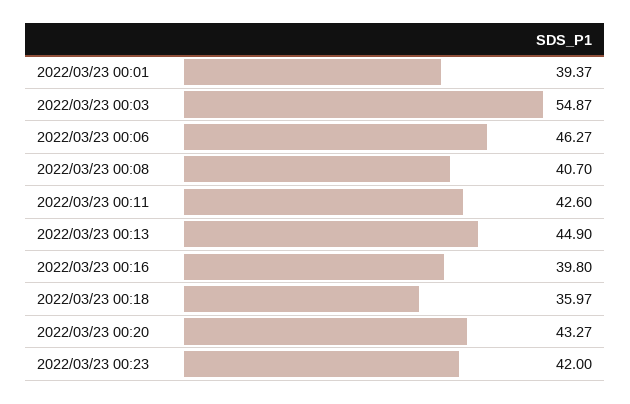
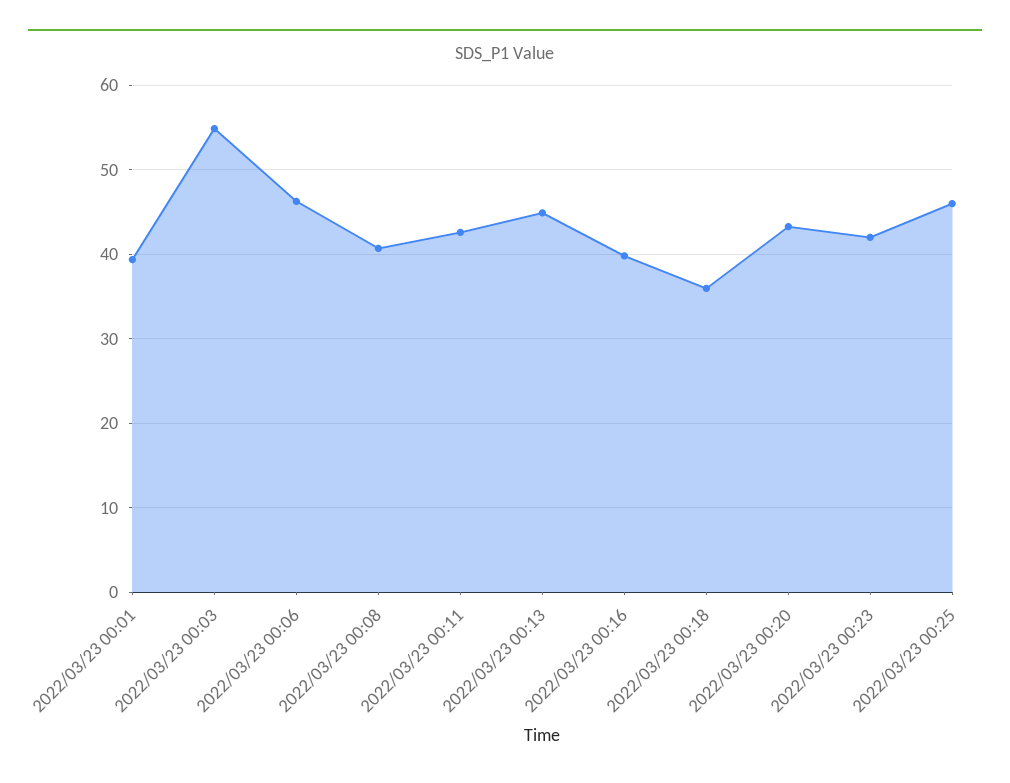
2022/03/23 00:25: none -> 46

